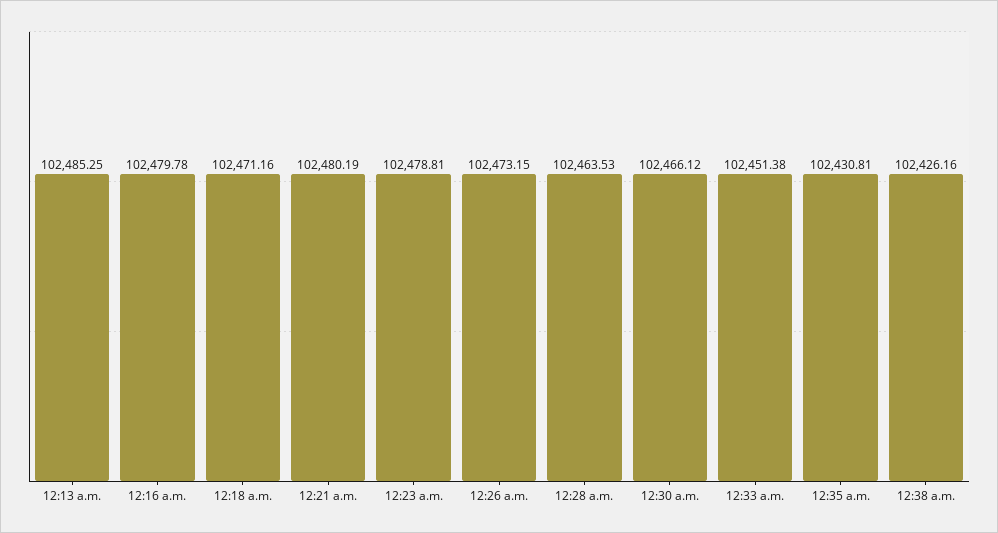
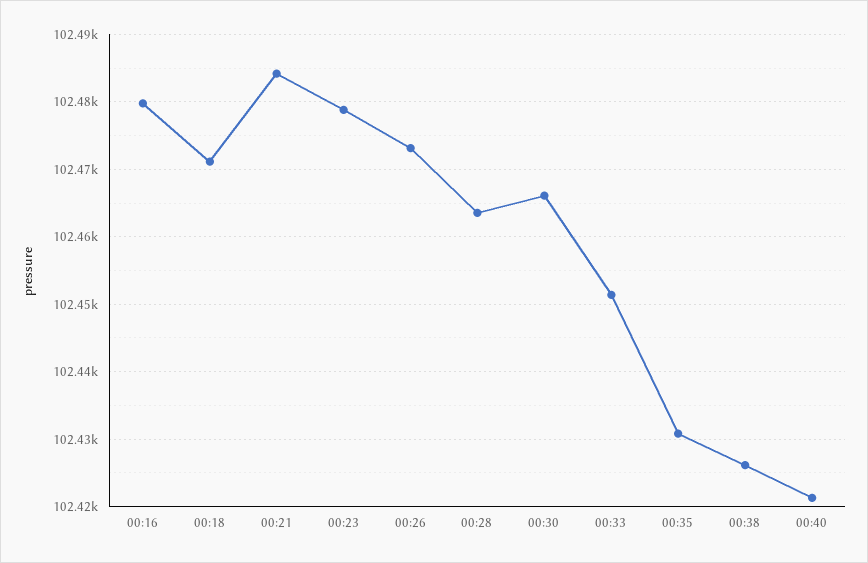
12:13 a.m.: 102485.25 -> none
12:21 a.m.: 102480.19 -> 102484
00:40: none -> 102421

